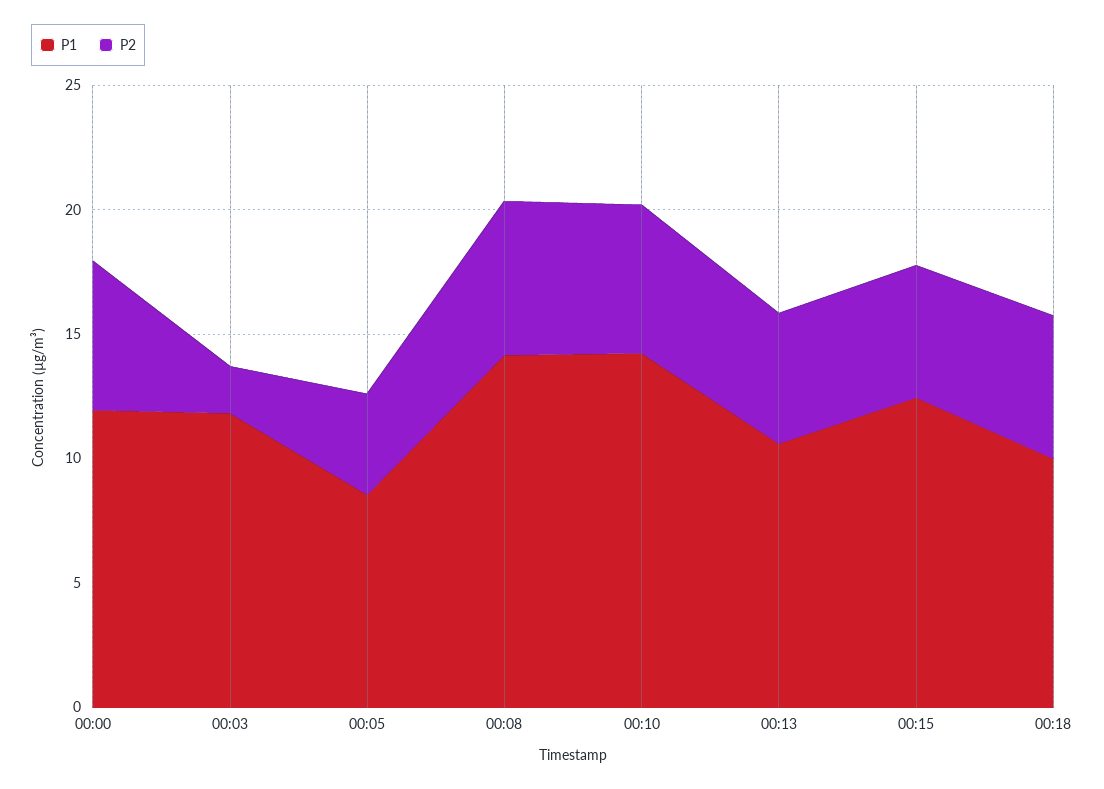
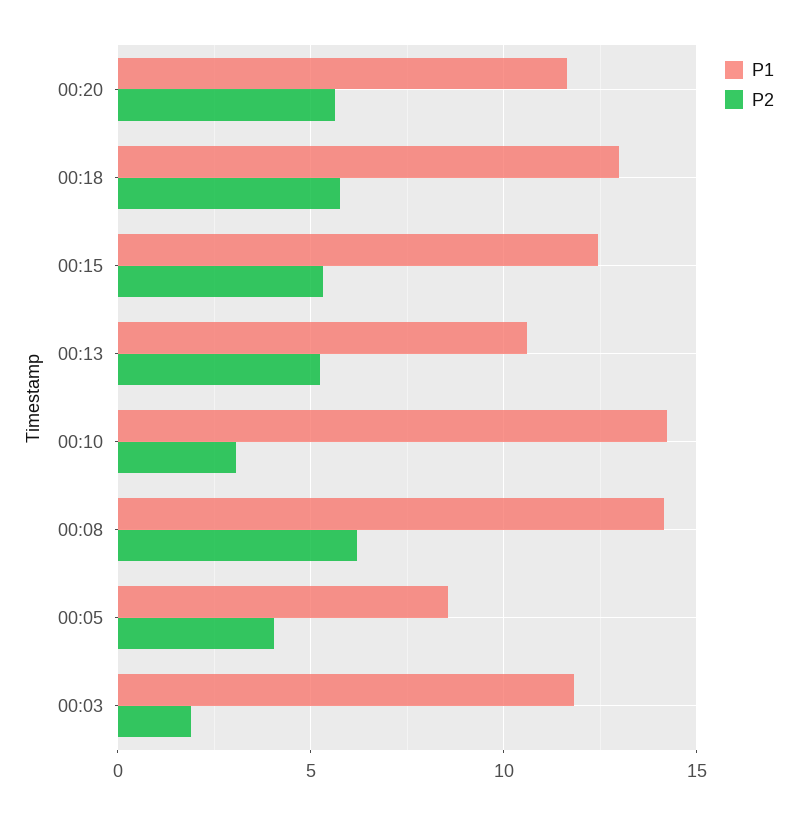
P1, 00:00: 12 -> none
P2, 00:00: 6 -> none
P2, 00:10: 6 -> 3
P1, 00:18: 10 -> 13
P1, 00:20: none -> 11.5
P2, 00:20: none -> 5.5

